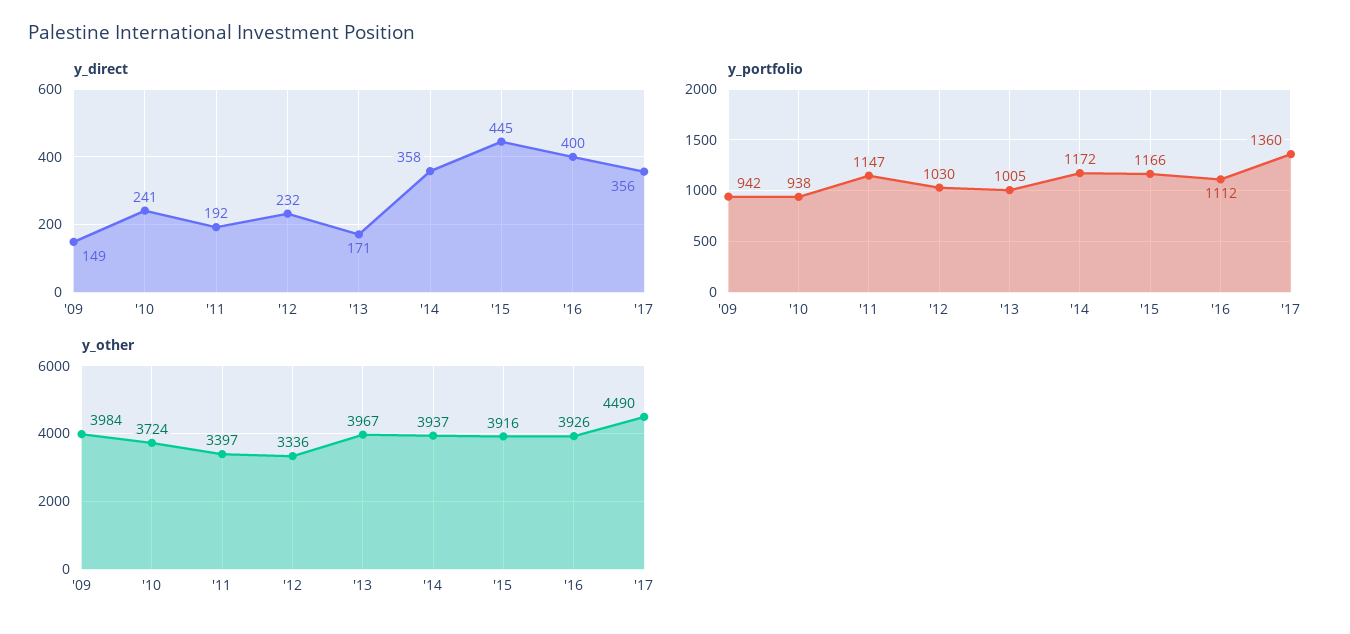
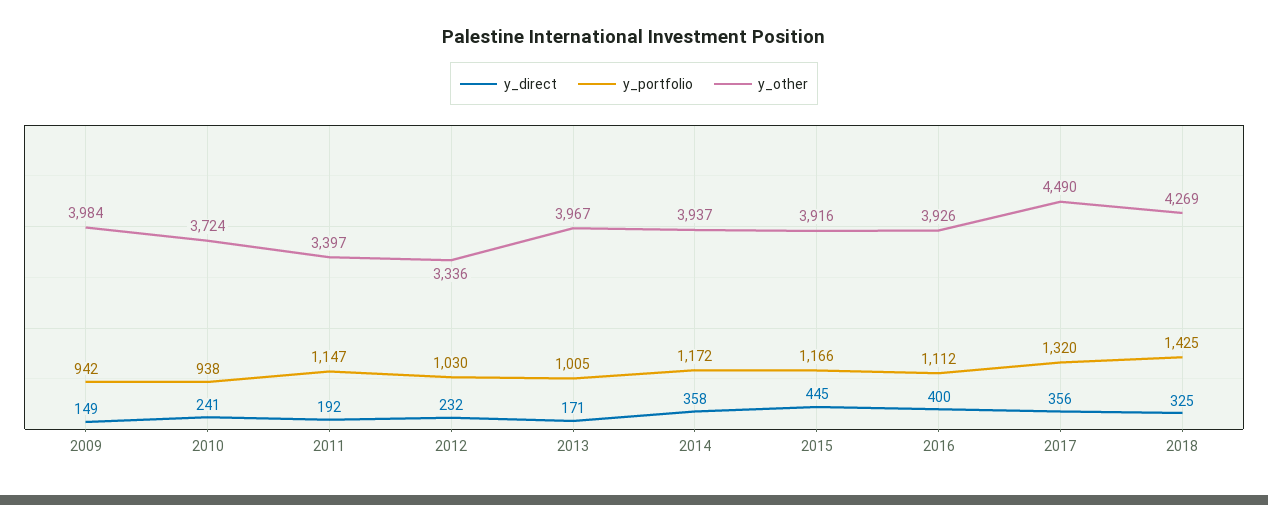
y_portfolio, '17: 1360 -> 1320
y_direct, 2018: none -> 325
y_portfolio, 2018: none -> 1425
y_other, 2018: none -> 4269

